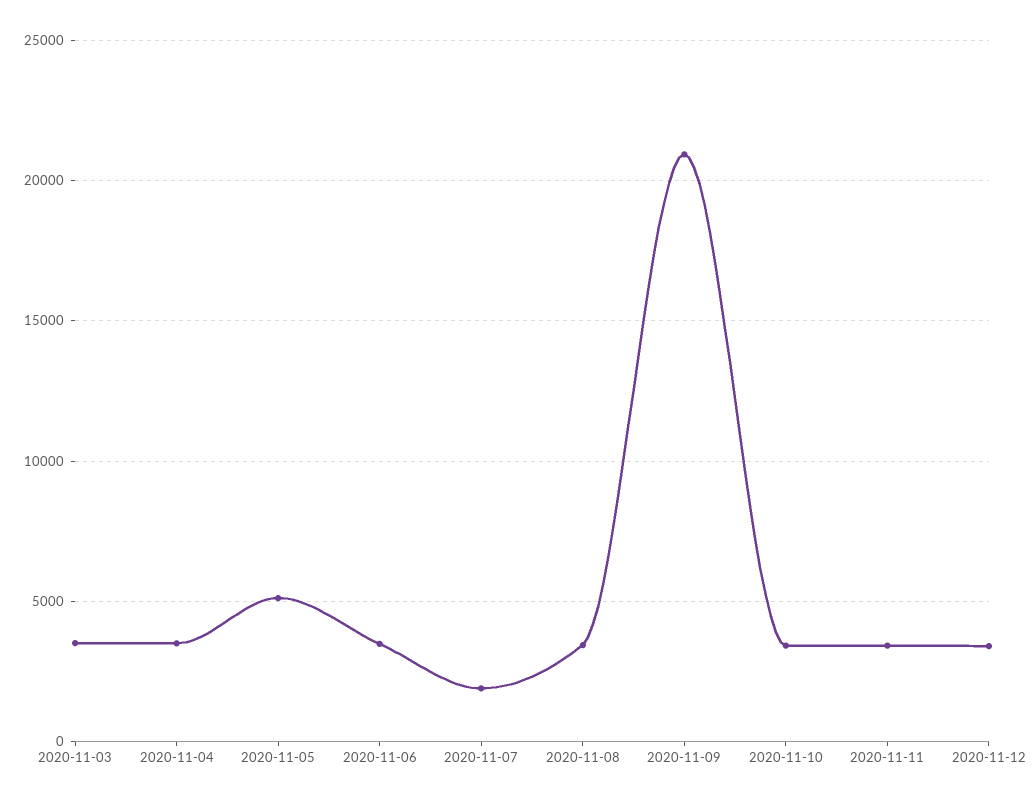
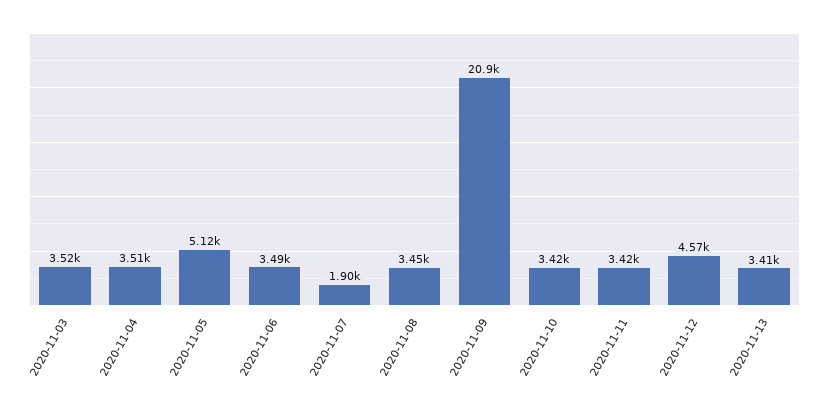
2020-11-12: 3500 -> 4570
2020-11-13: none -> 3410

